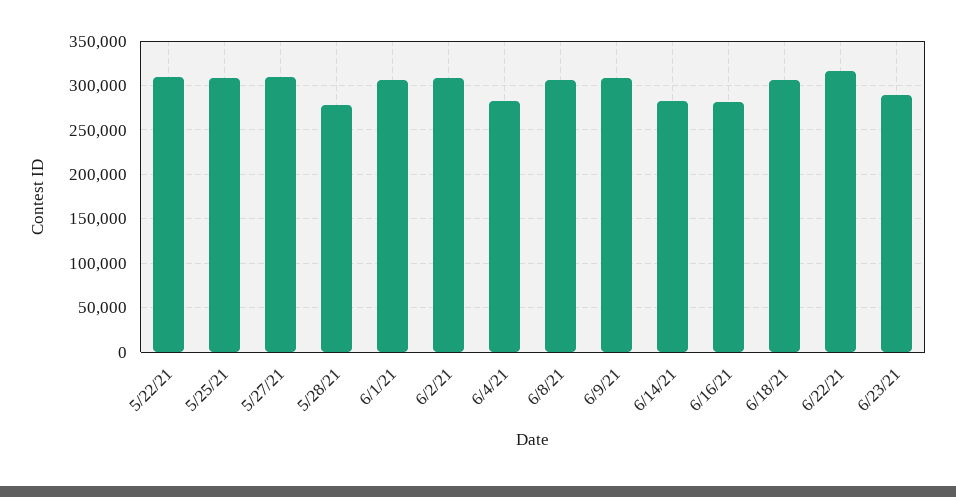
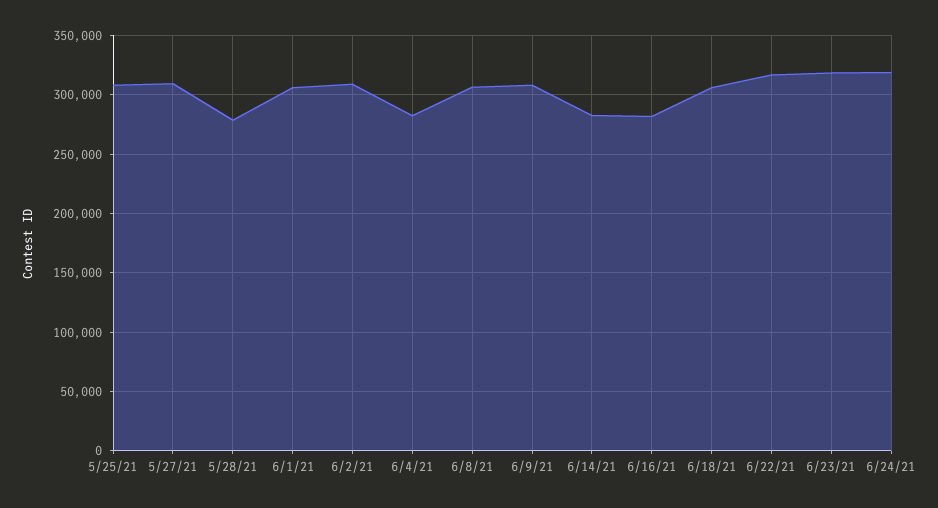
5/22/21: 310000 -> none
6/23/21: 290000 -> 320000
6/24/21: none -> 320000

